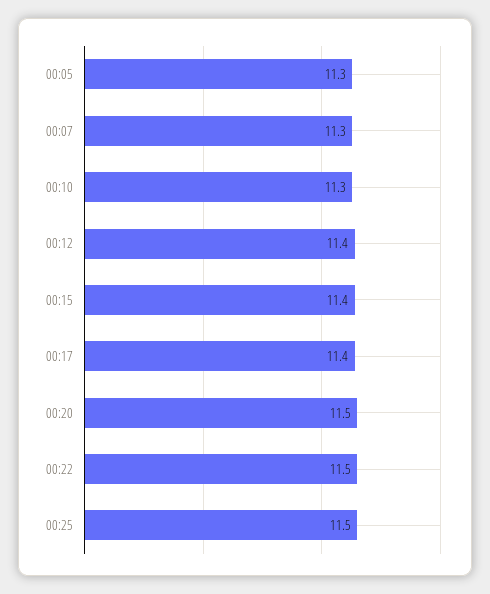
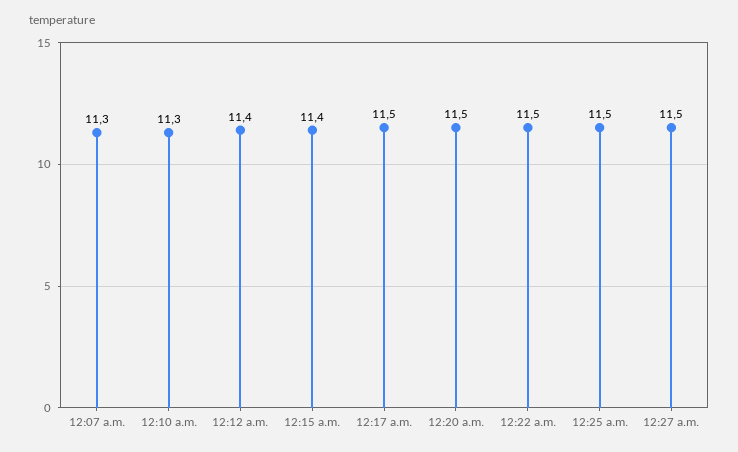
00:05: 11.3 -> none
00:17: 11.4 -> 11.5
12:27 a.m.: none -> 11.5

